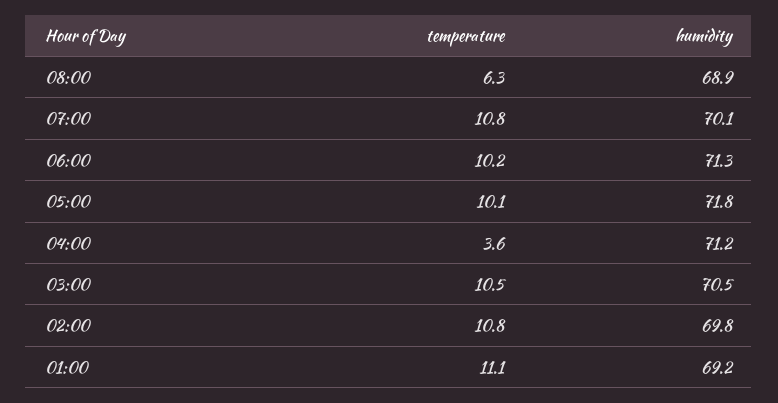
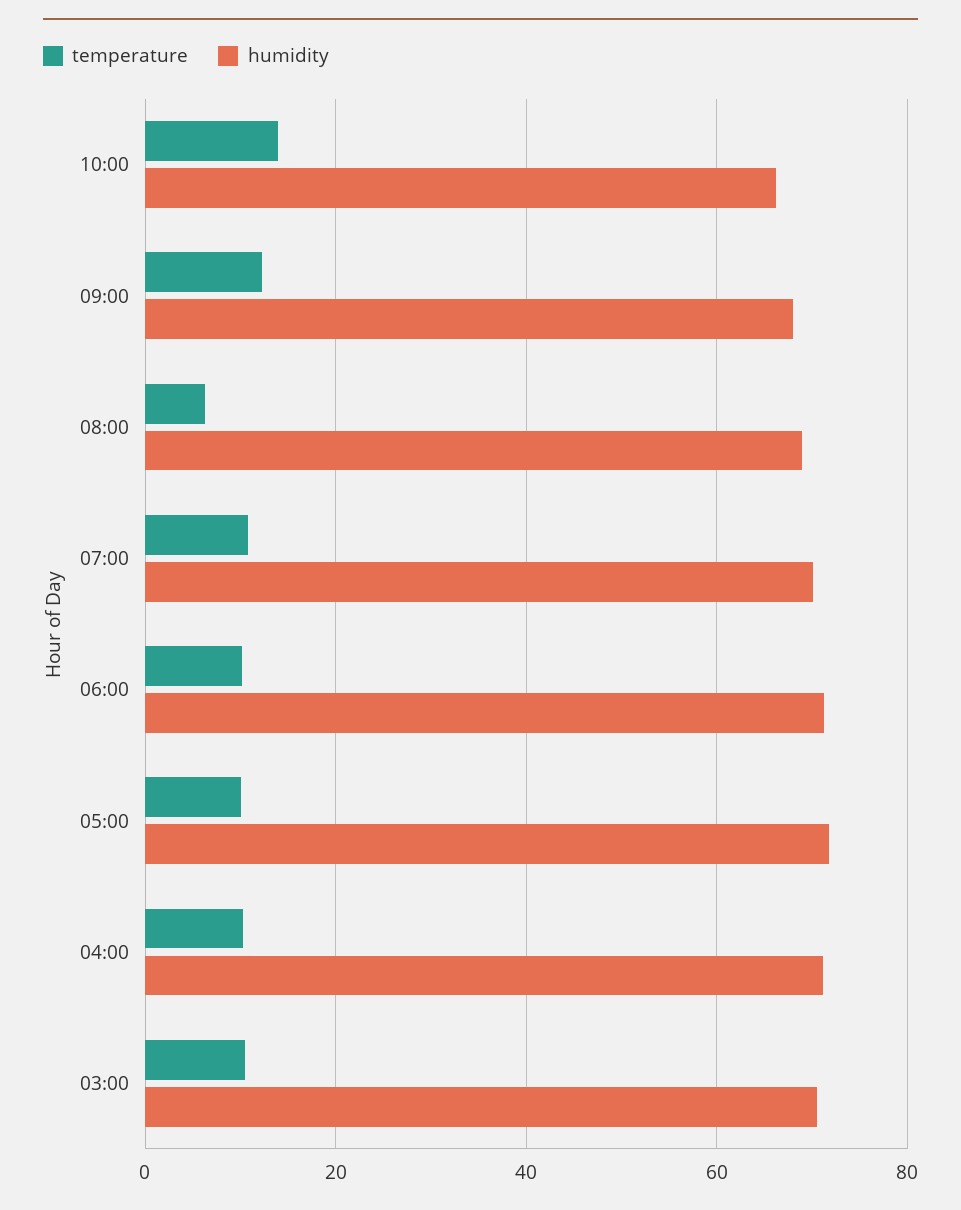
temperature, 04:00: 3.6 -> 10
temperature, 02:00: 10.8 -> none
humidity, 02:00: 69.8 -> none
temperature, 01:00: 11.1 -> none
humidity, 01:00: 69.2 -> none
temperature, 10:00: none -> 14
humidity, 10:00: none -> 66
temperature, 09:00: none -> 12
humidity, 09:00: none -> 68

